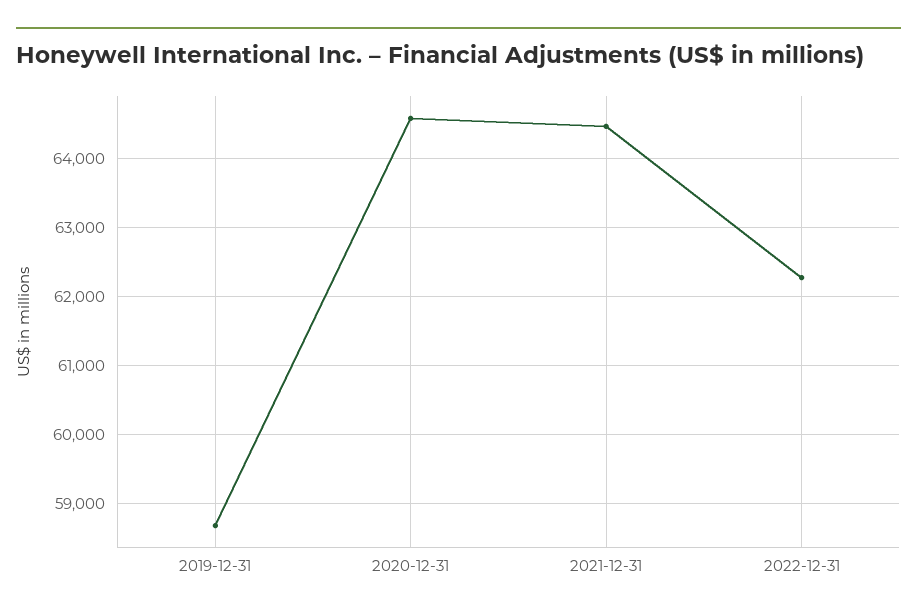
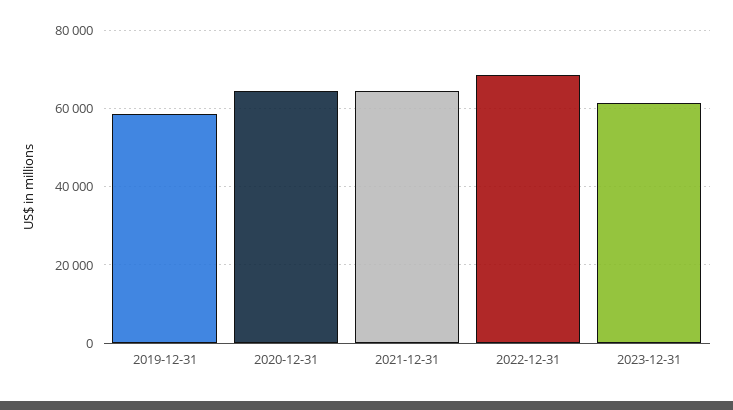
2022-12-31: 62300 -> 68000
2023-12-31: none -> 62000

